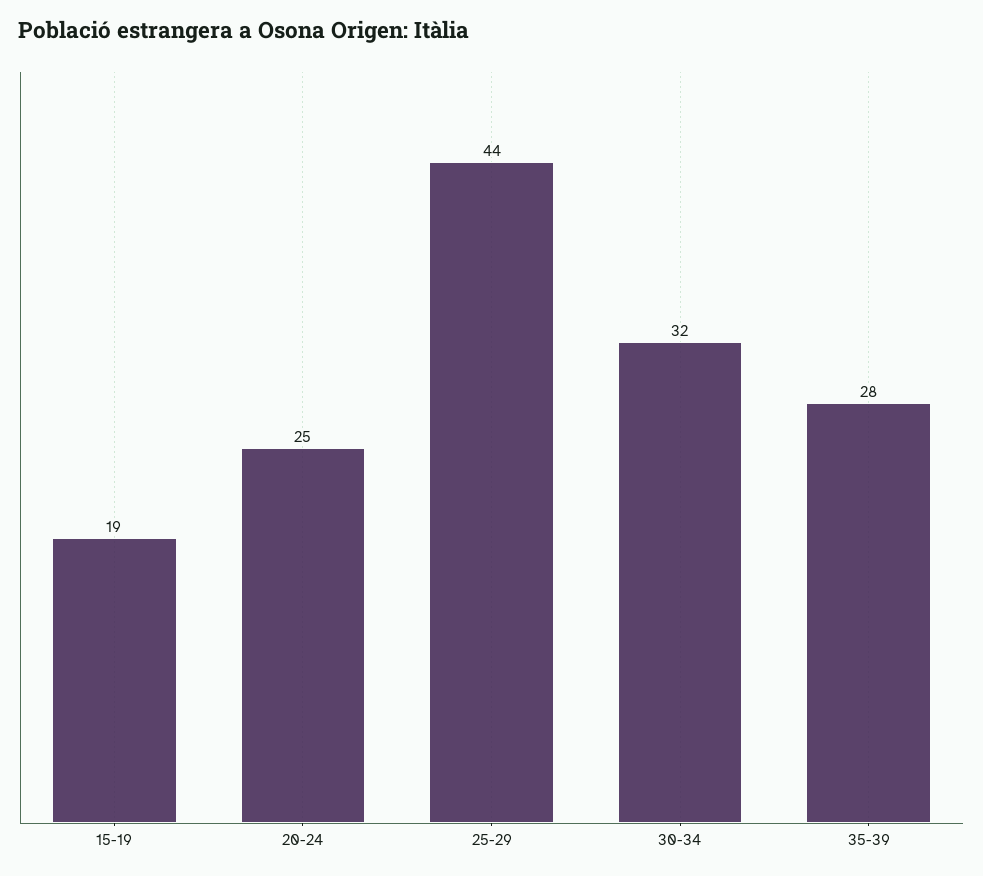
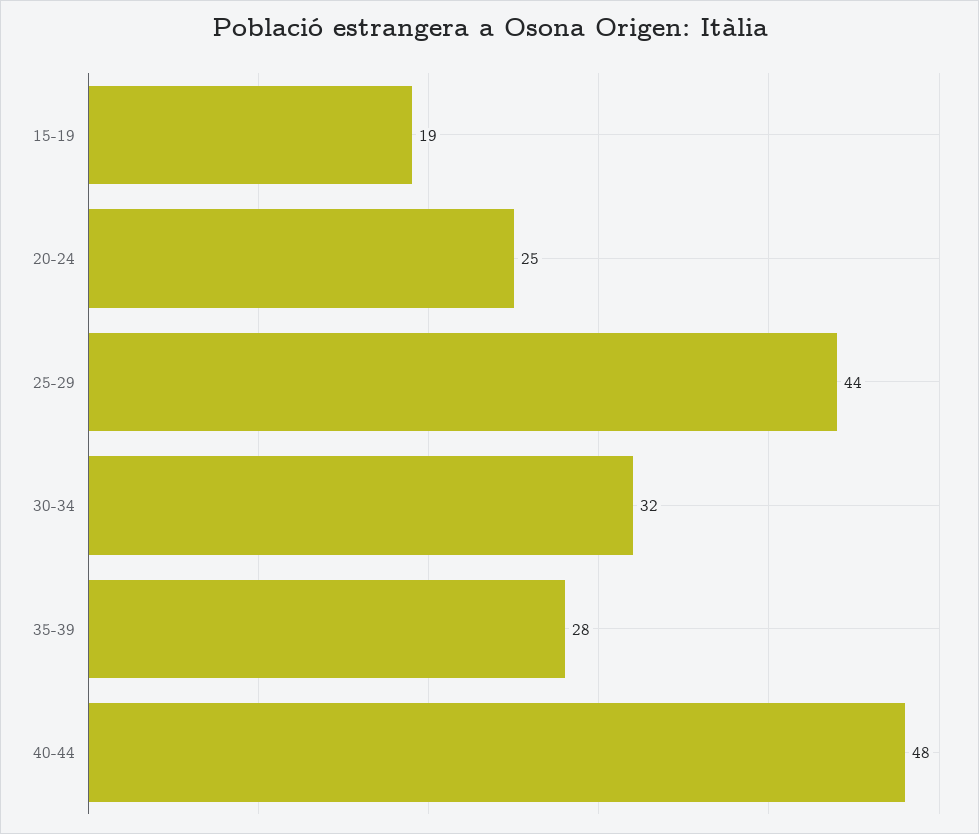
40-44: none -> 48

